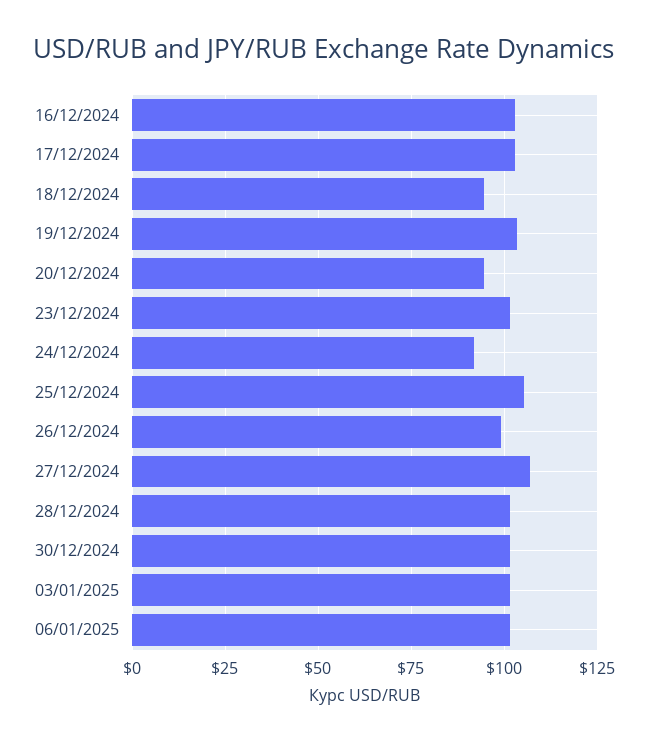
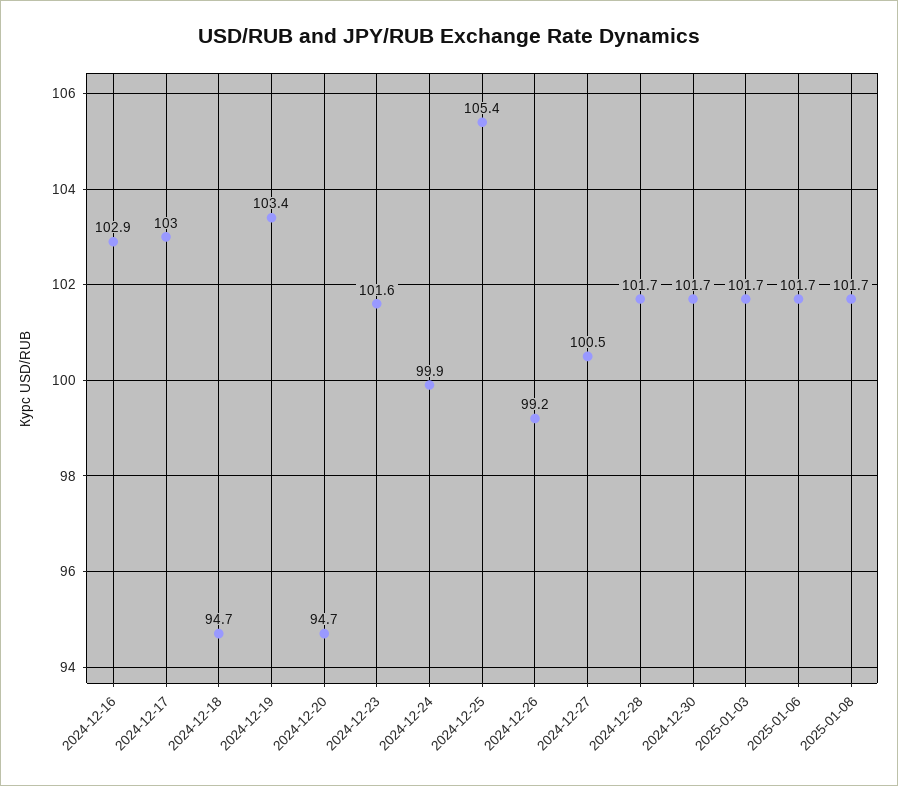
24/12/2024: 92.5 -> 99.9
27/12/2024: 107.5 -> 100.5
2025-01-08: none -> 101.7

